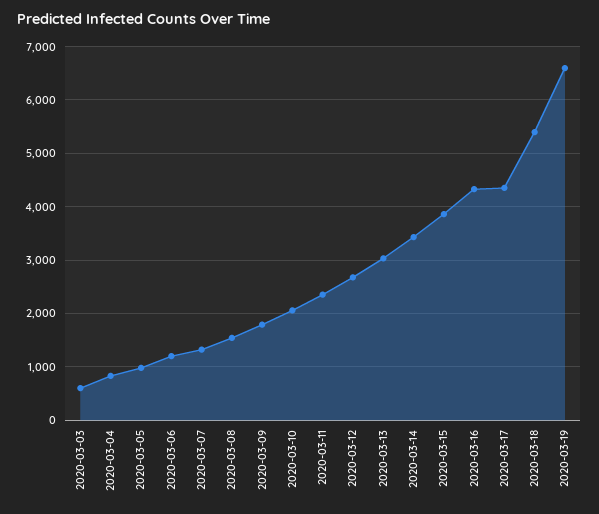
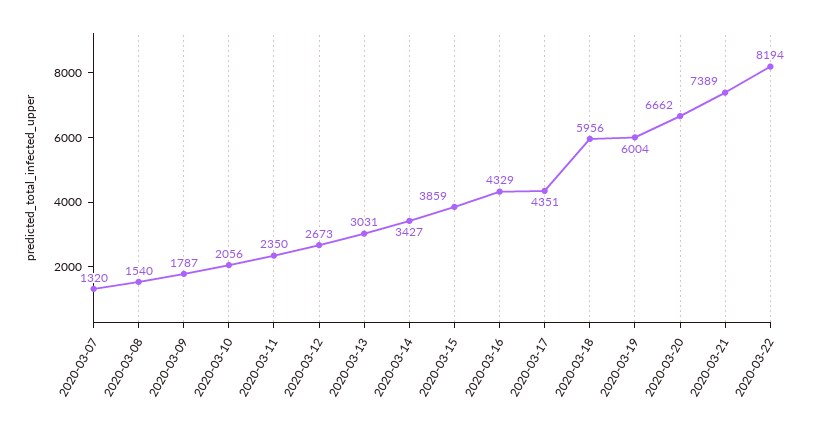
2020-03-03: 600 -> none
2020-03-04: 800 -> none
2020-03-05: 1000 -> none
2020-03-06: 1200 -> none
2020-03-18: 5400 -> 5956
2020-03-19: 6600 -> 6004
2020-03-20: none -> 6662
2020-03-21: none -> 7389
2020-03-22: none -> 8194

